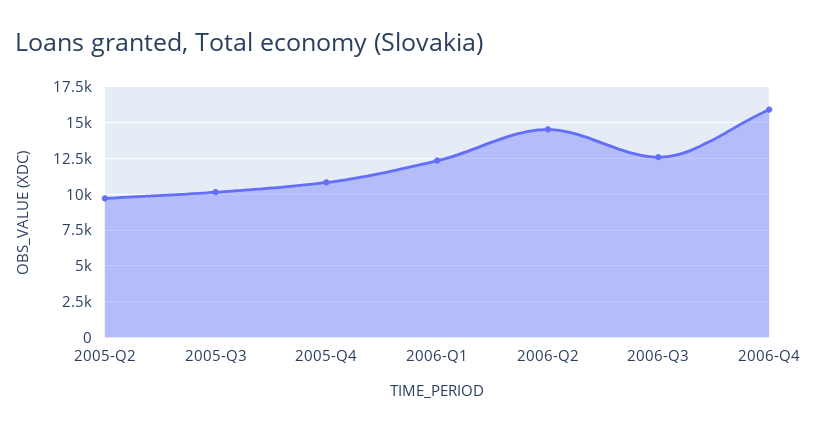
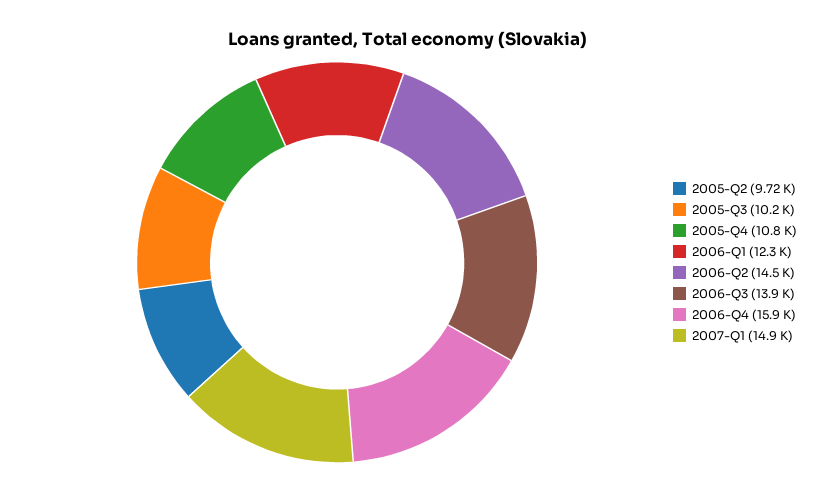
2006-Q3: 12500 -> 13900
2007-Q1: none -> 14900

